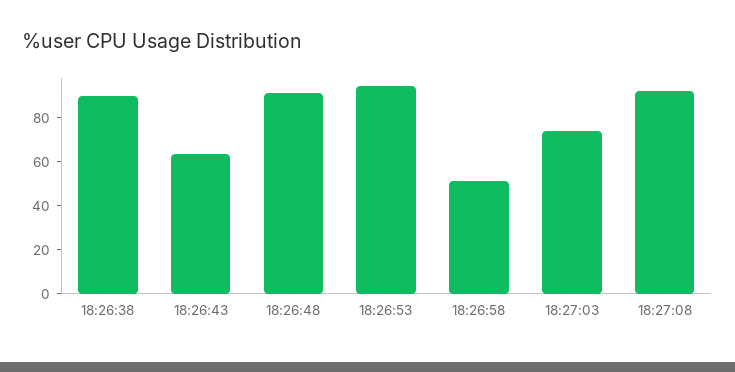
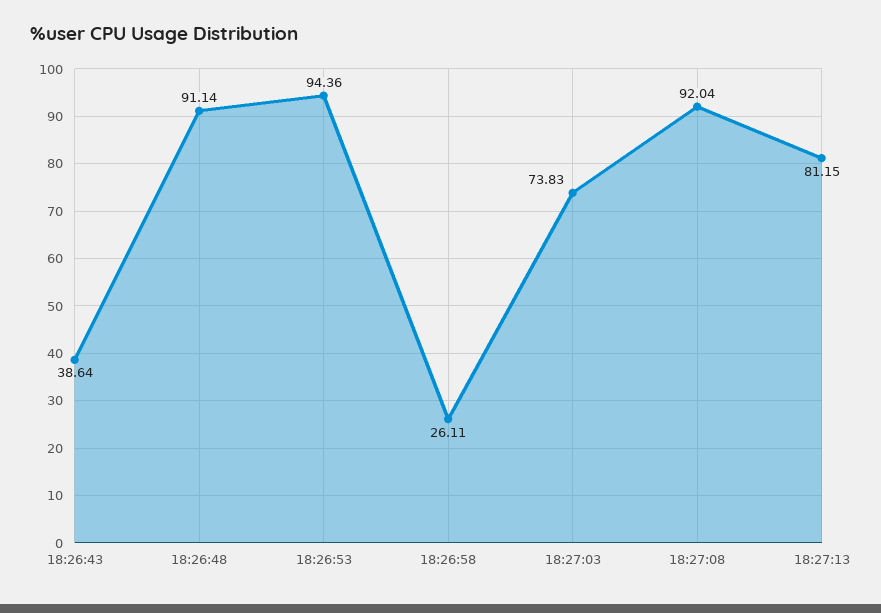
18:26:38: 90 -> none
18:26:43: 65 -> 38.64
18:26:58: 50 -> 26.11
18:27:13: none -> 81.15

